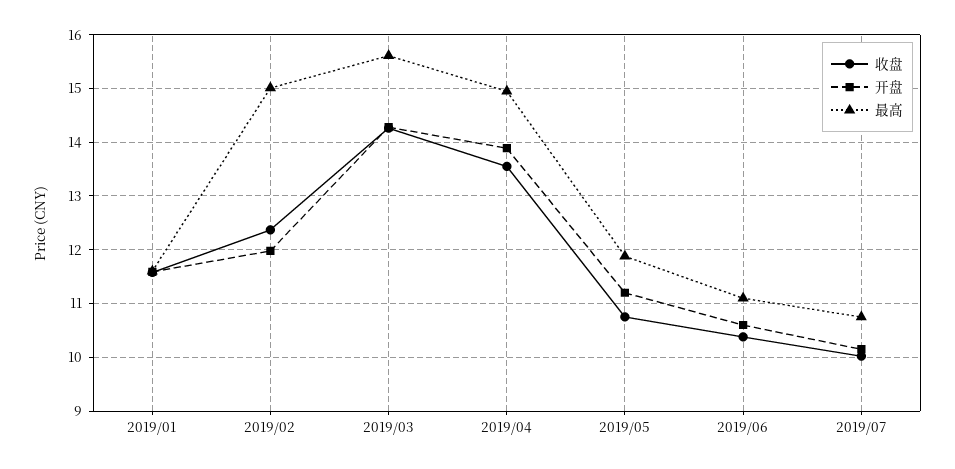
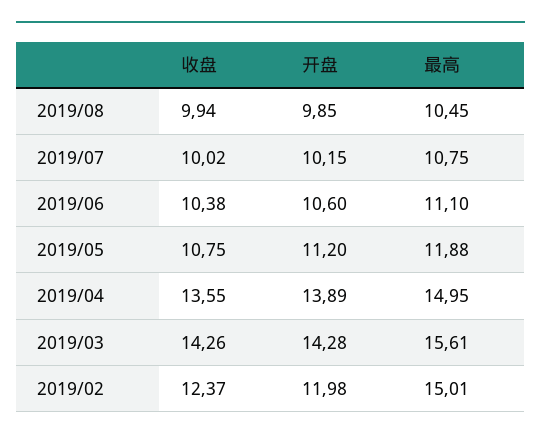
收盘, 2019/01: 11.6 -> none
开盘, 2019/01: 11.6 -> none
最高, 2019/01: 11.6 -> none
收盘, 2019/08: none -> 9.94
开盘, 2019/08: none -> 9.85
最高, 2019/08: none -> 10.45

